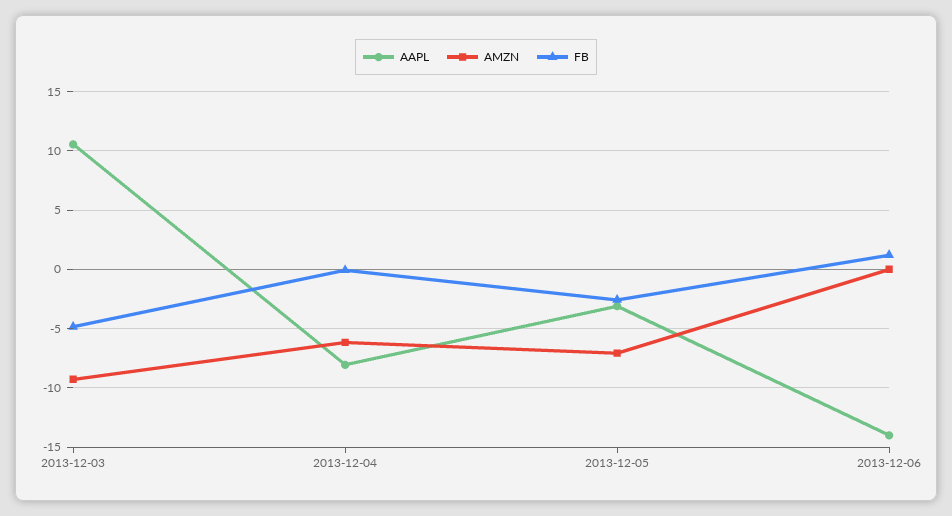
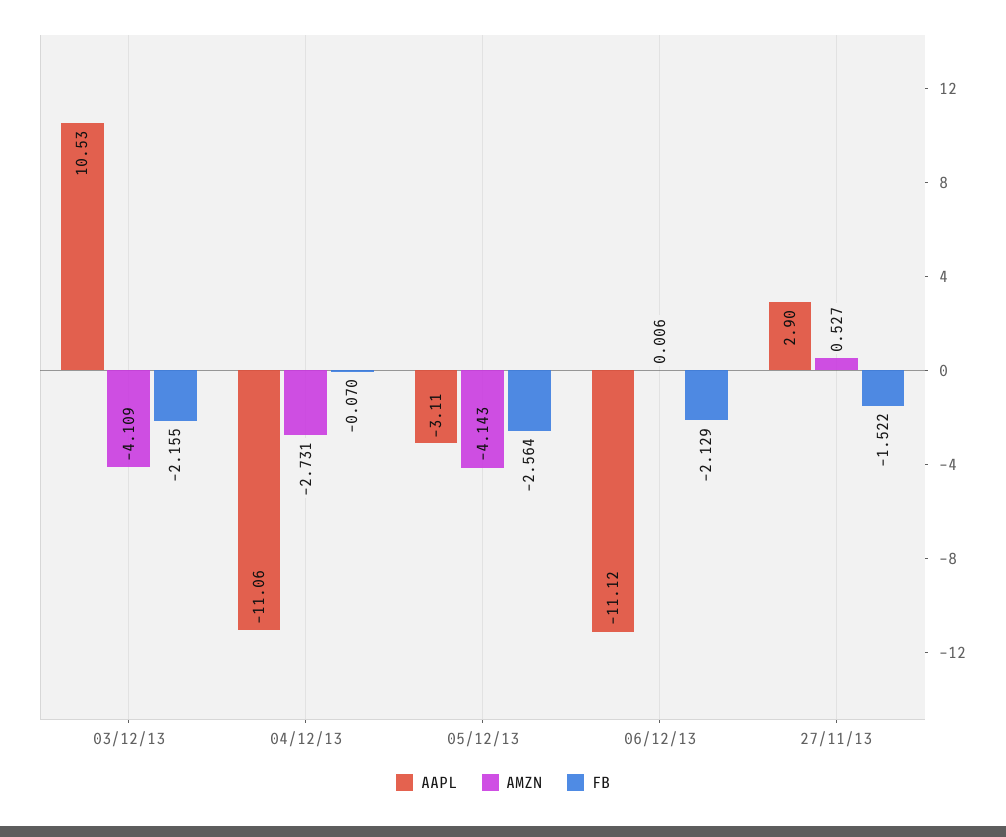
AMZN, 2013-12-03: -9 -> -4.109
FB, 2013-12-03: -5 -> -2.155
AAPL, 2013-12-04: -8 -> -11.06
AMZN, 2013-12-04: -6 -> -2.731
AMZN, 2013-12-05: -7 -> -4.143
AAPL, 2013-12-06: -14 -> -11.12
FB, 2013-12-06: 1 -> -2.129
AAPL, 27/11/13: none -> 2.9
AMZN, 27/11/13: none -> 0.527
FB, 27/11/13: none -> -1.522

